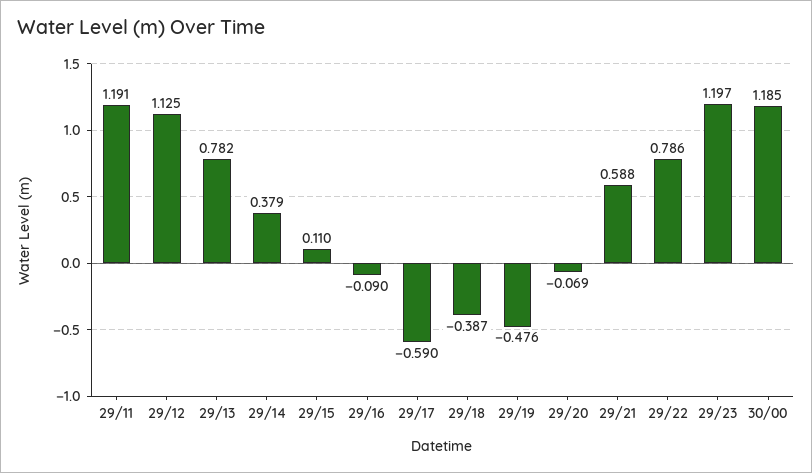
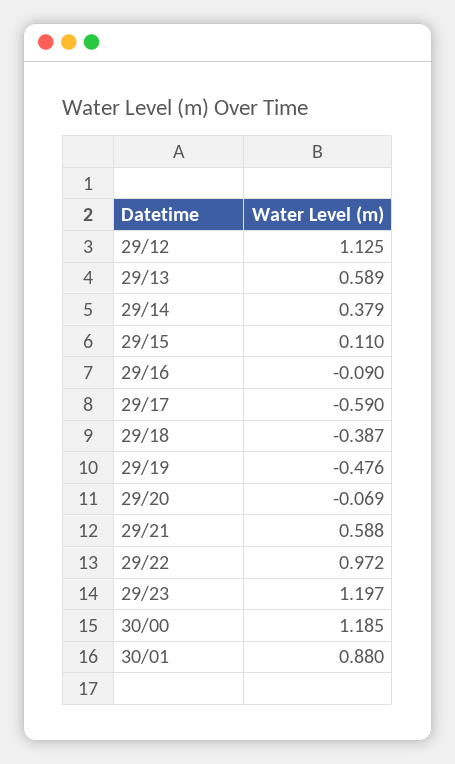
29/11: 1.191 -> none
29/13: 0.782 -> 0.589
29/22: 0.786 -> 0.972
30/01: none -> 0.88

